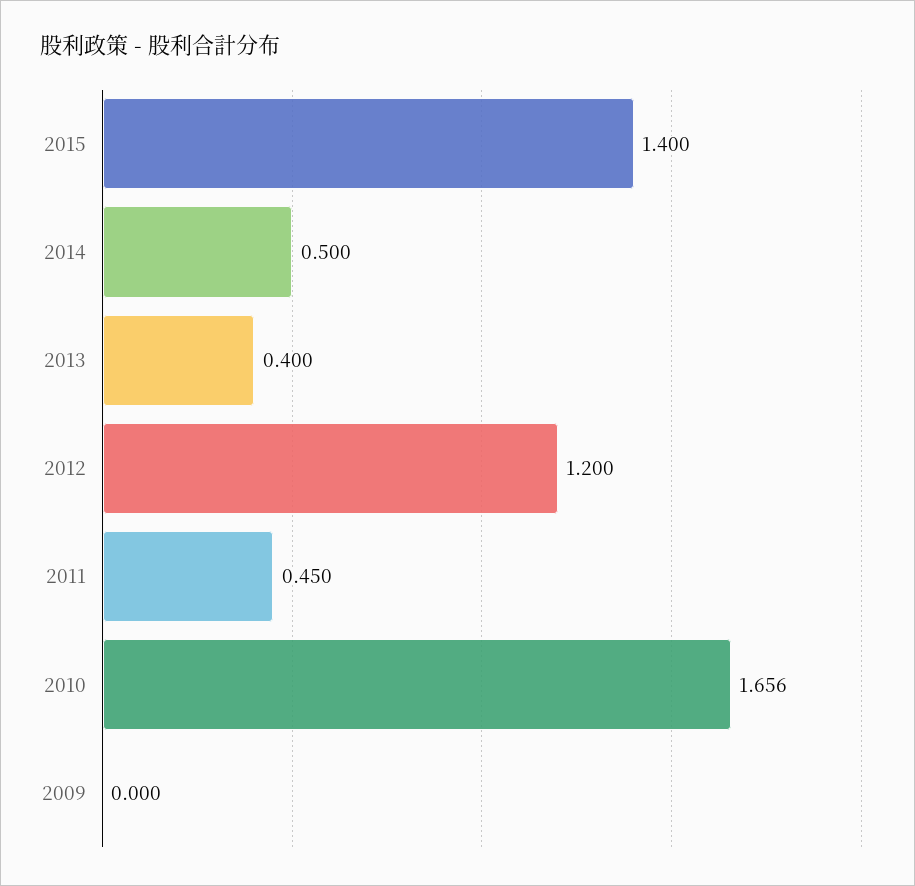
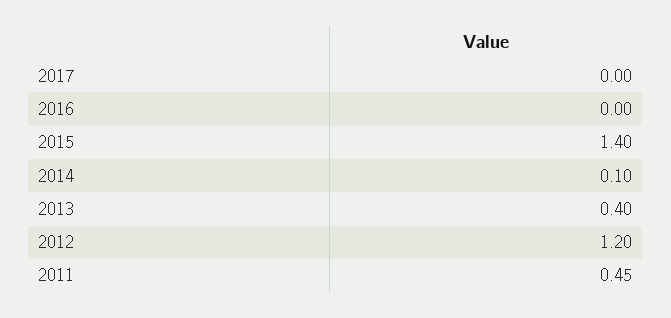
2014: 0.5 -> 0.1
2010: 1.656 -> none
2009: 0 -> none
2017: none -> 0
2016: none -> 0

